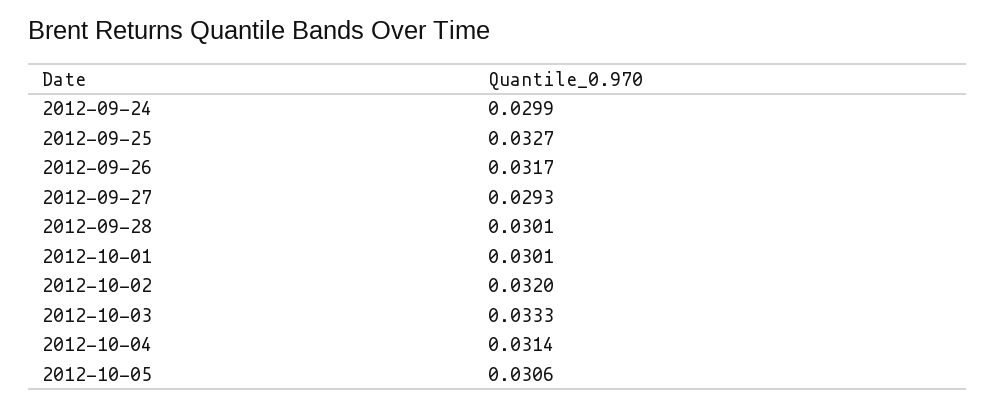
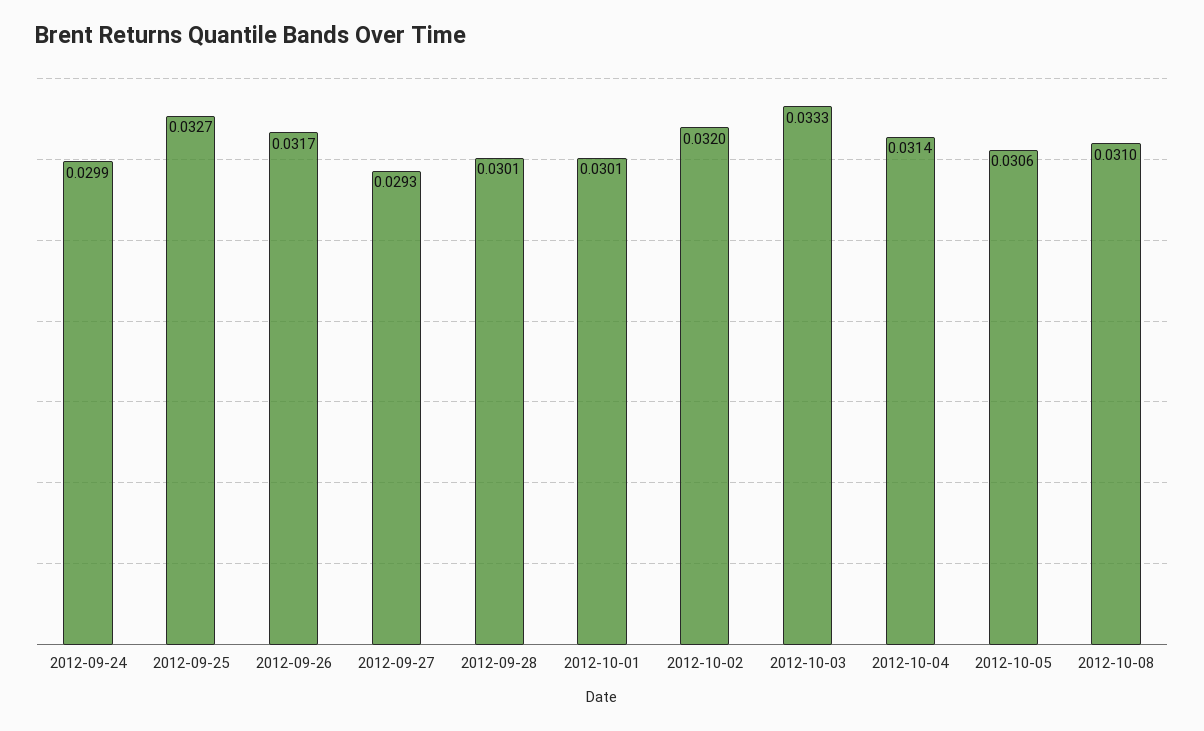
2012-10-08: none -> 0.031

